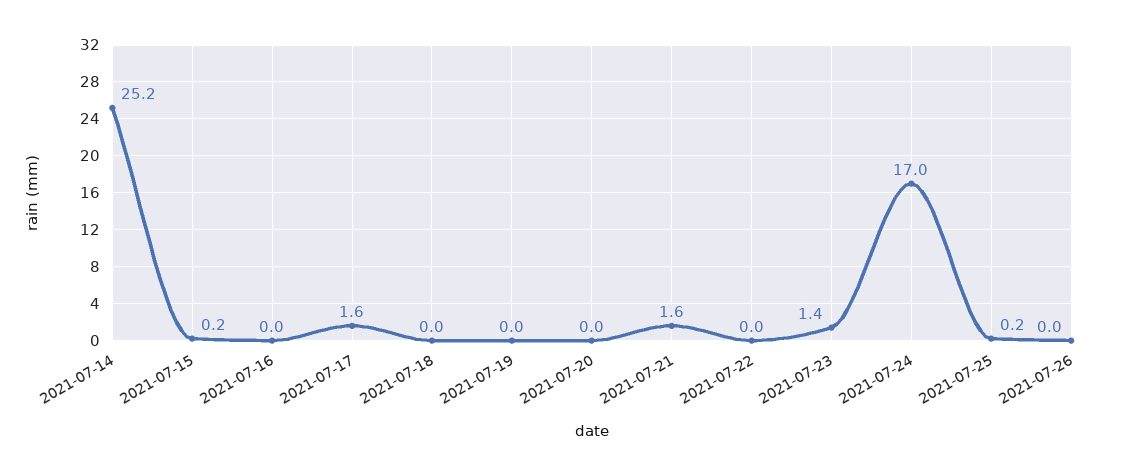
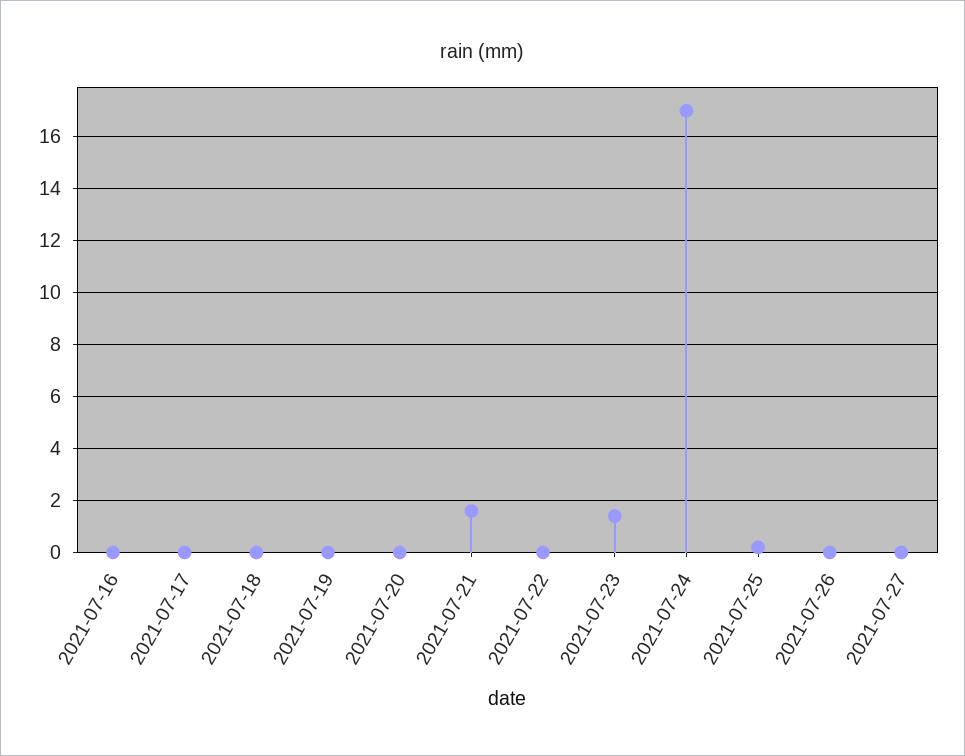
2021-07-14: 25.2 -> none
2021-07-15: 0.2 -> none
2021-07-17: 1.6 -> 0
2021-07-27: none -> 0

